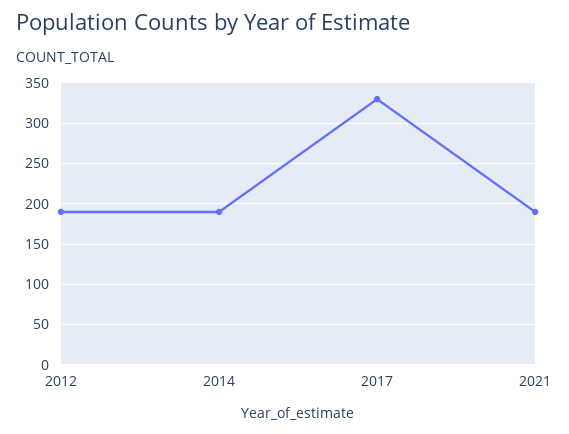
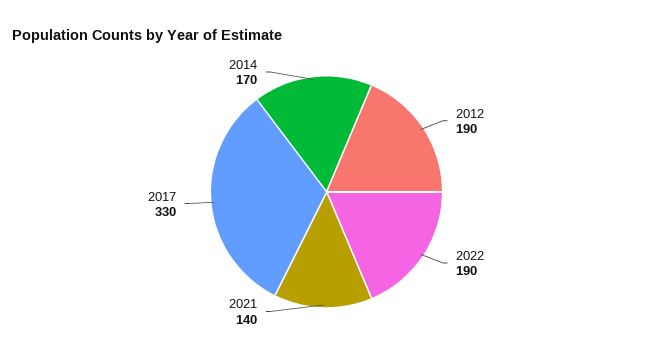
2014: 190 -> 170
2021: 190 -> 140
2022: none -> 190

